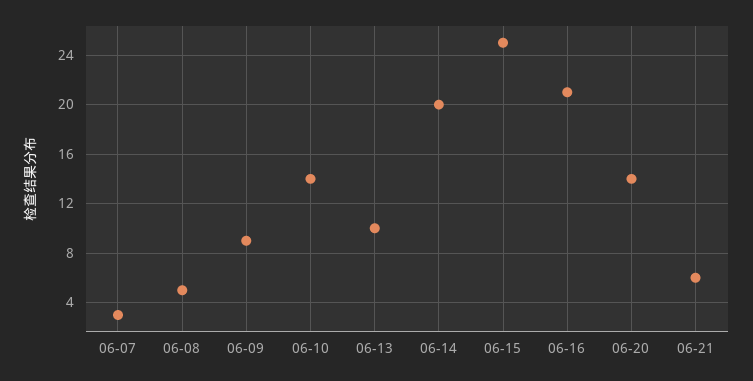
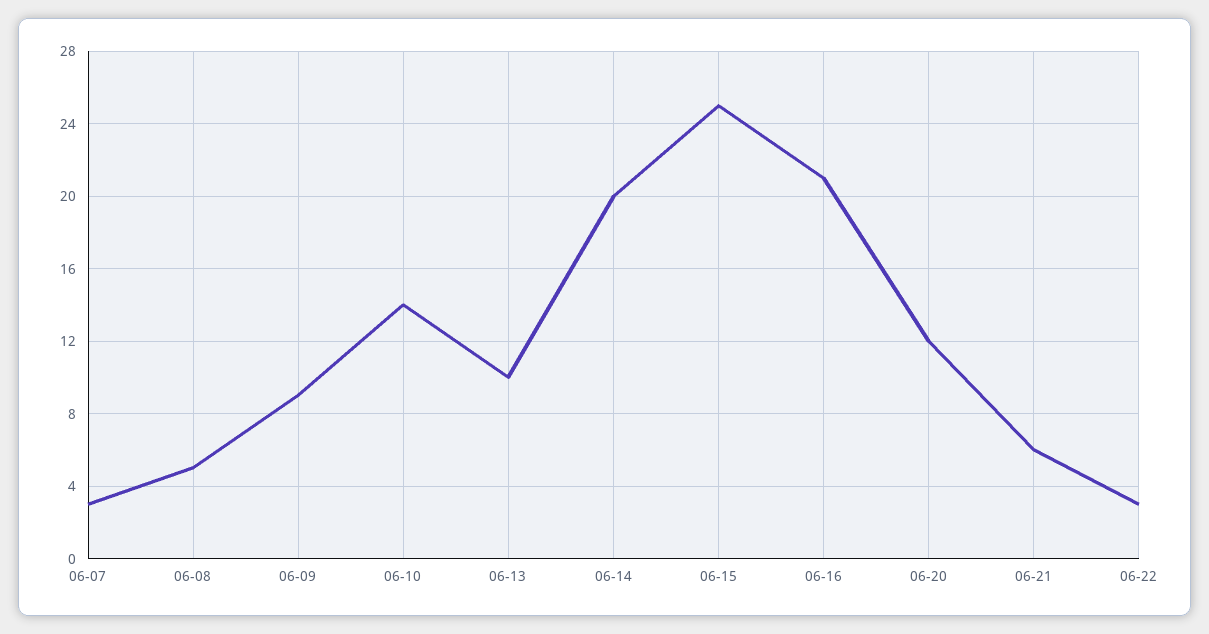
06-20: 14 -> 12
06-22: none -> 3

